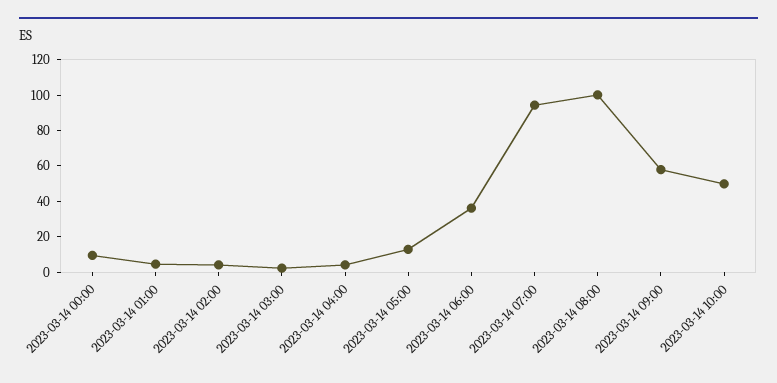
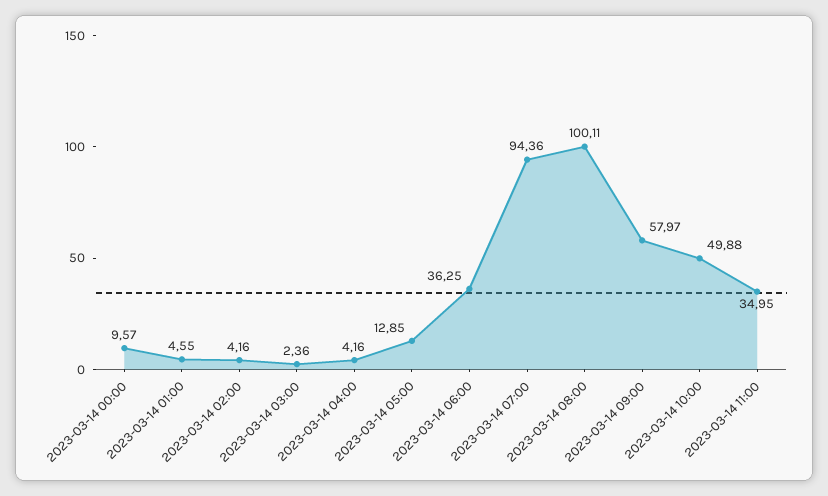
2023-03-14 11:00: none -> 34.95

